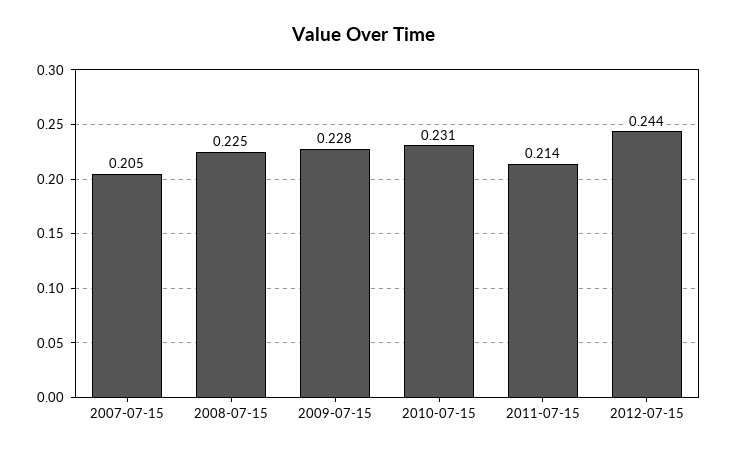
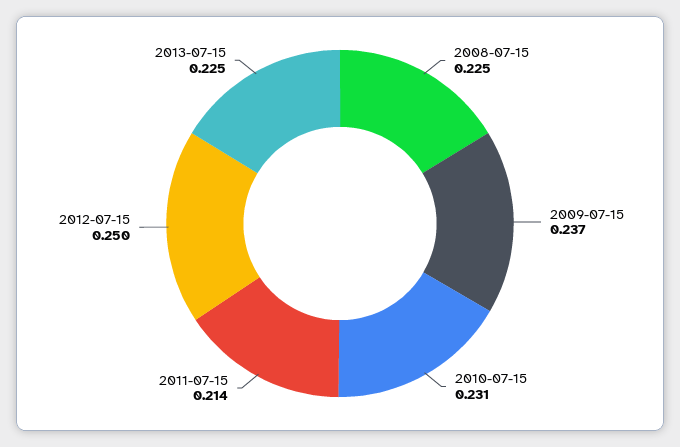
2007-07-15: 0.205 -> none
2009-07-15: 0.228 -> 0.237
2012-07-15: 0.244 -> 0.25
2013-07-15: none -> 0.225

